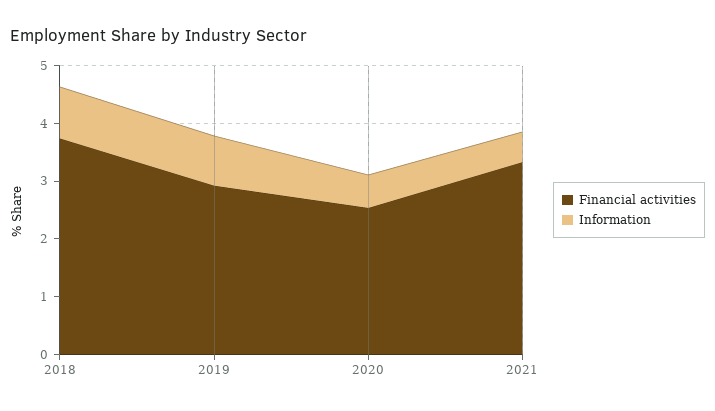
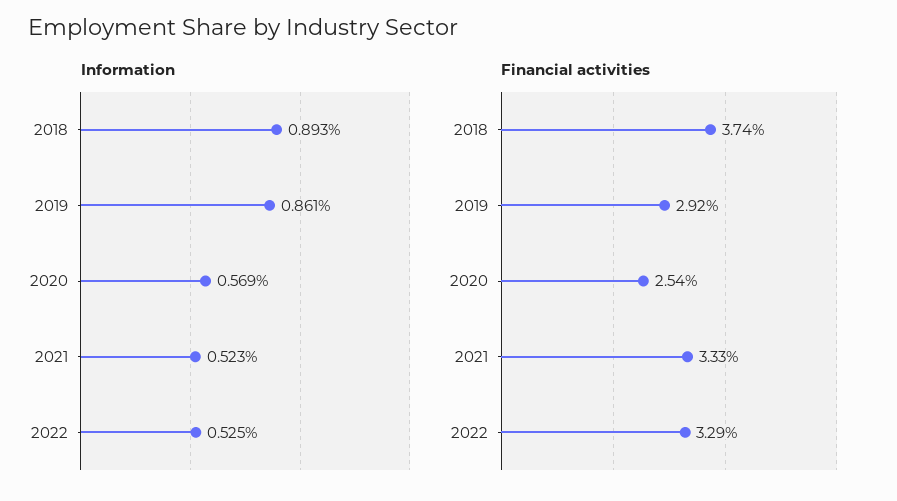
Information, 2022: none -> 0.525
Financial activities, 2022: none -> 3.29

